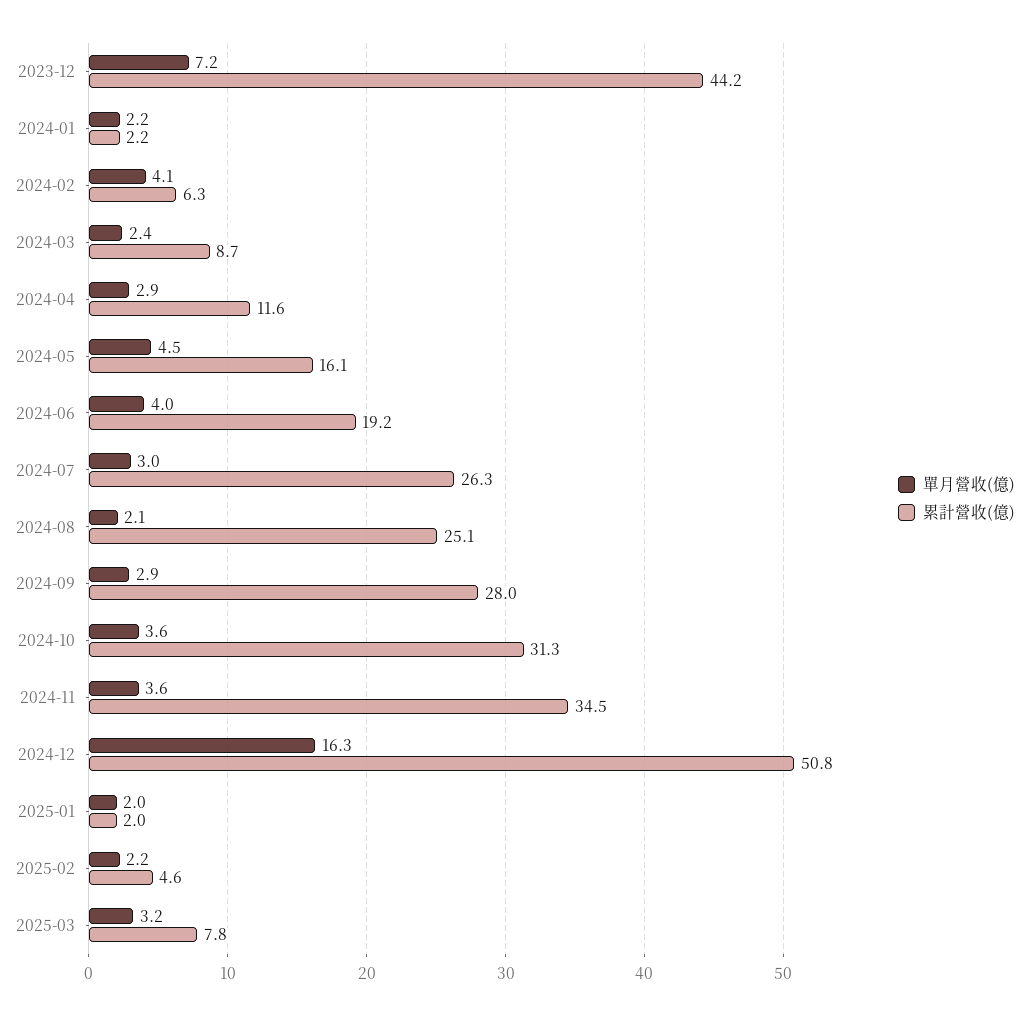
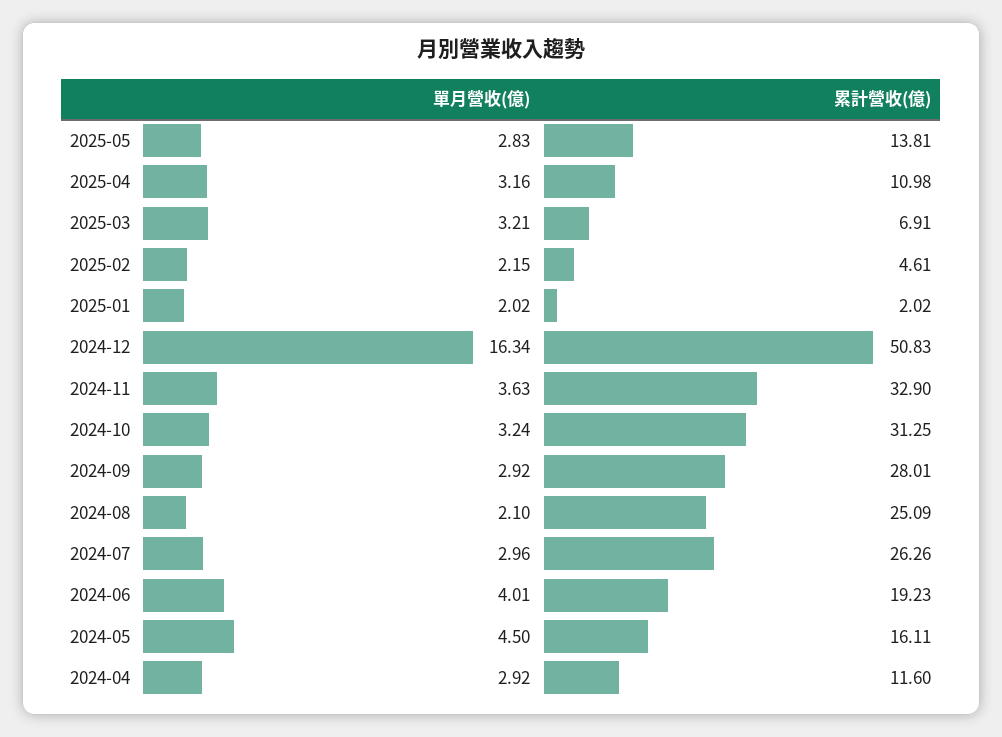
單月營收(億), 2023-12: 7.2 -> none
累計營收(億), 2023-12: 44.2 -> none
單月營收(億), 2024-01: 2.2 -> none
累計營收(億), 2024-01: 2.2 -> none
單月營收(億), 2024-02: 4.1 -> none
累計營收(億), 2024-02: 6.3 -> none
單月營收(億), 2024-03: 2.4 -> none
累計營收(億), 2024-03: 8.7 -> none
單月營收(億), 2024-10: 3.6 -> 3.24
累計營收(億), 2024-11: 34.5 -> 32.9
累計營收(億), 2025-03: 7.8 -> 6.91
單月營收(億), 2025-05: none -> 2.83
累計營收(億), 2025-05: none -> 13.81
單月營收(億), 2025-04: none -> 3.16
累計營收(億), 2025-04: none -> 10.98

